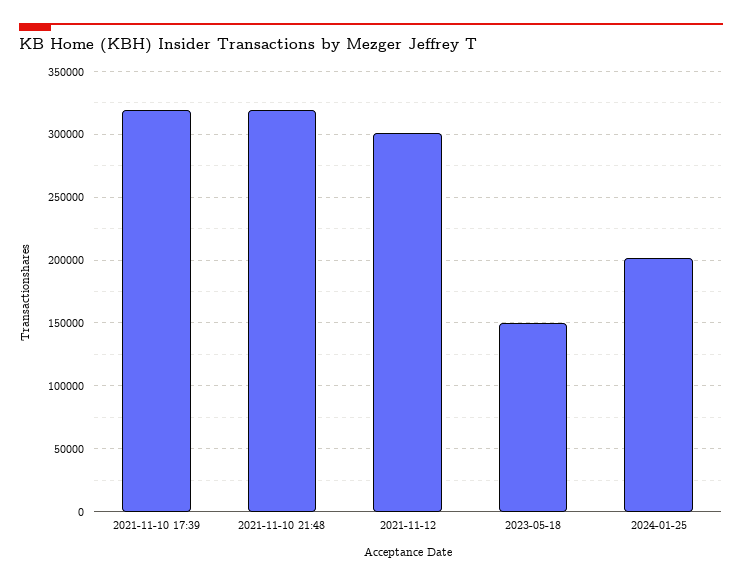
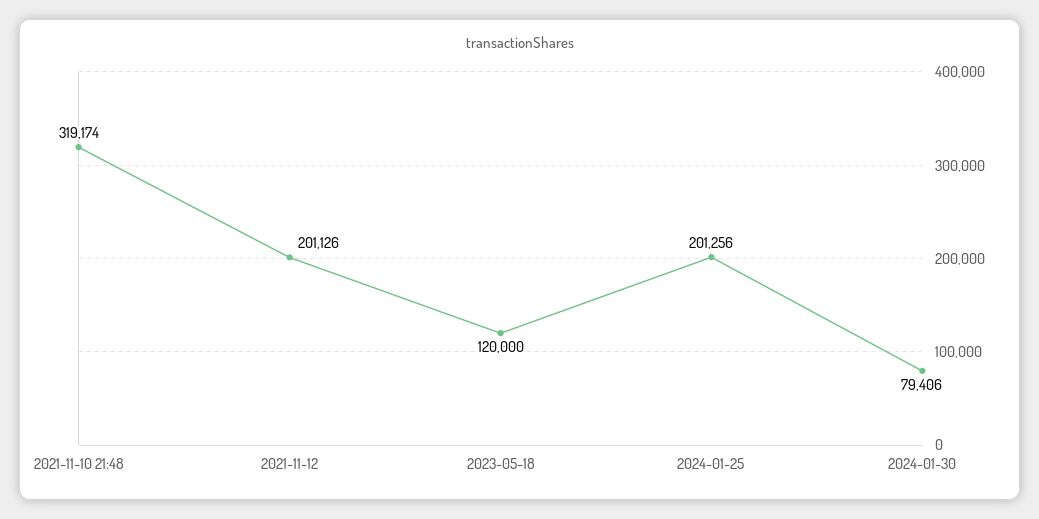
2021-11-10 17:39: 320000 -> none
2021-11-12: 300000 -> 201126
2023-05-18: 150000 -> 120000
2024-01-30: none -> 79406

